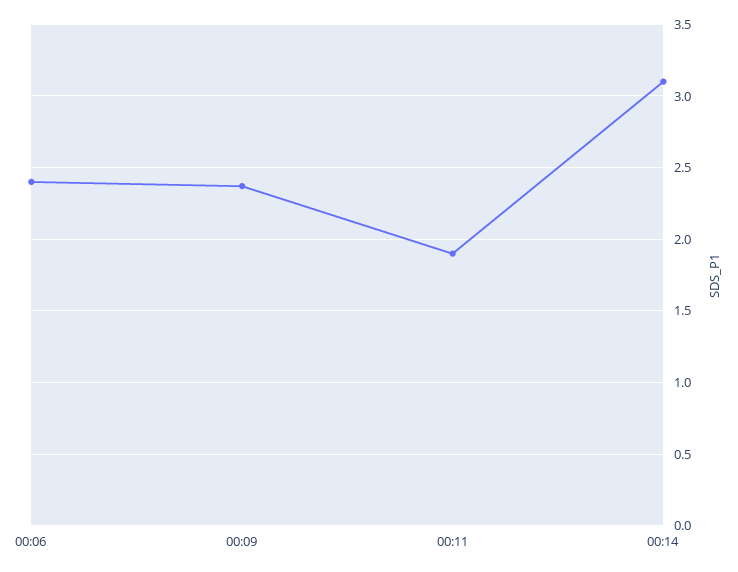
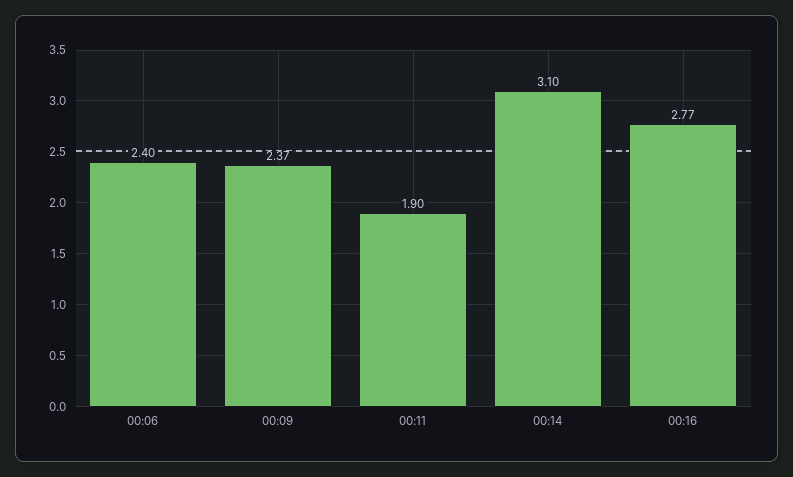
00:16: none -> 2.77

